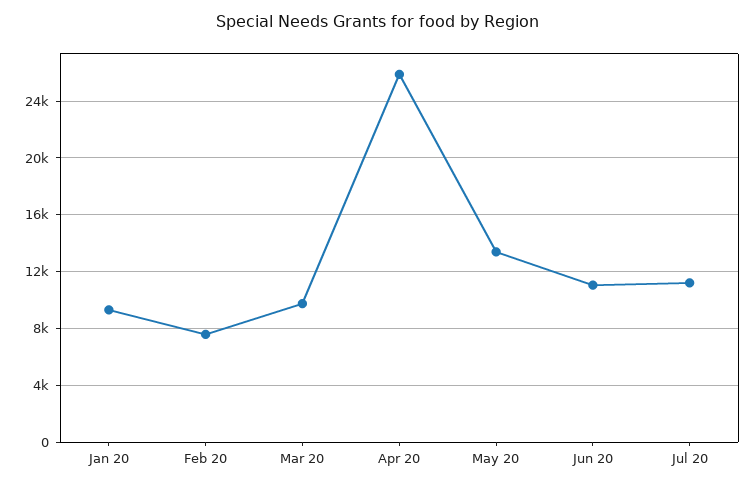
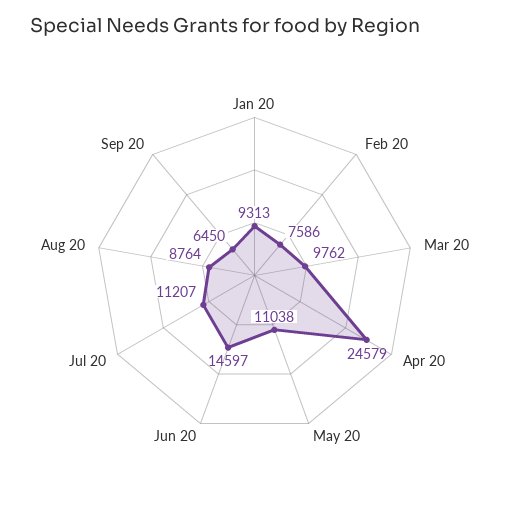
Apr 20: 26000 -> 24579
May 20: 13500 -> 11038
Jun 20: 11000 -> 14597
Aug 20: none -> 8764
Sep 20: none -> 6450

